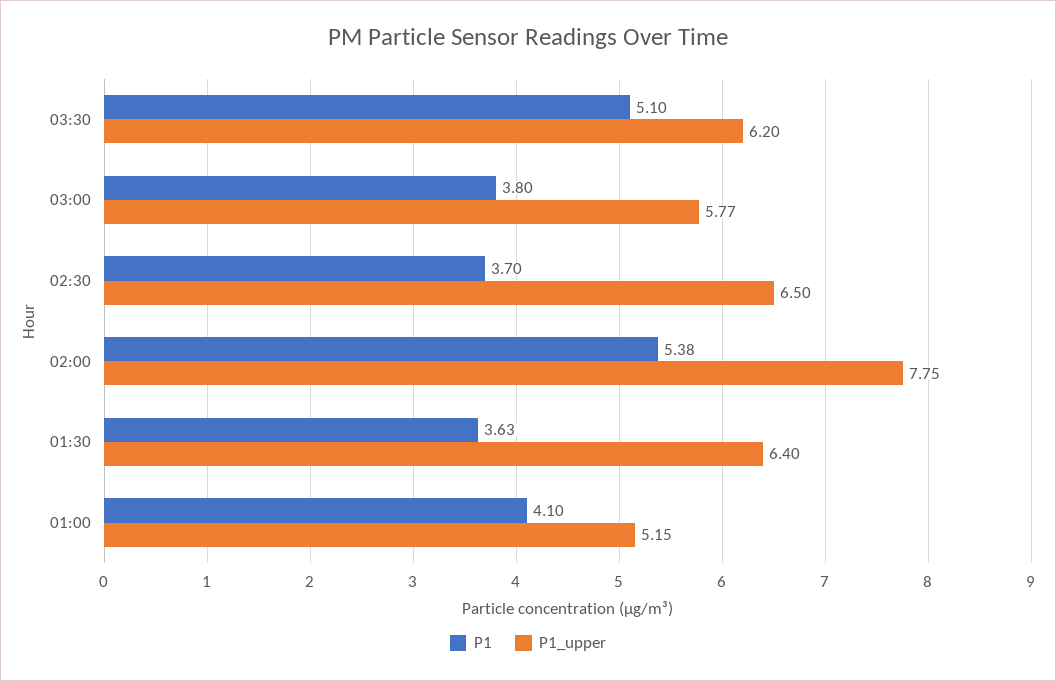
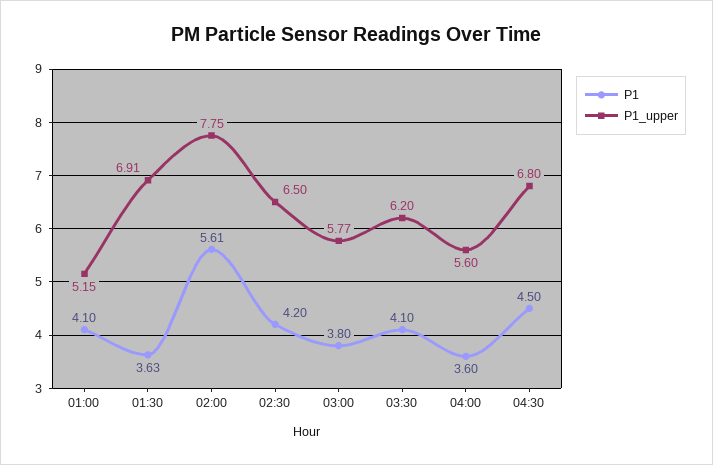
P1, 03:30: 5.1 -> 4.1
P1, 02:30: 3.7 -> 4.2
P1, 02:00: 5.38 -> 5.61
P1_upper, 01:30: 6.4 -> 6.91
P1, 04:00: none -> 3.6
P1_upper, 04:00: none -> 5.6
P1, 04:30: none -> 4.5
P1_upper, 04:30: none -> 6.8

